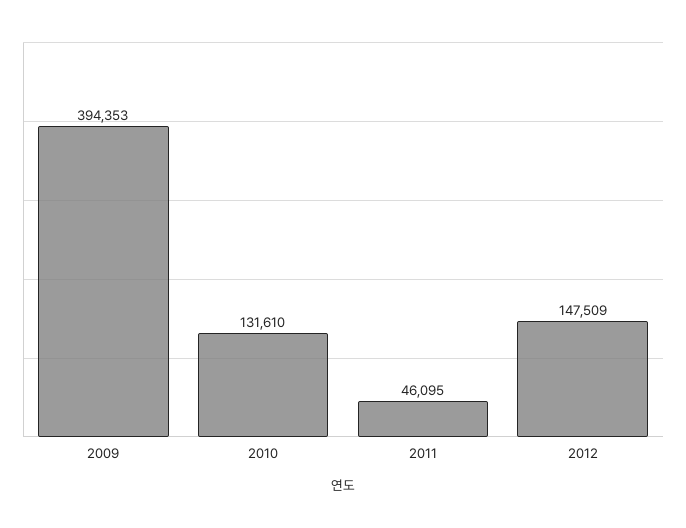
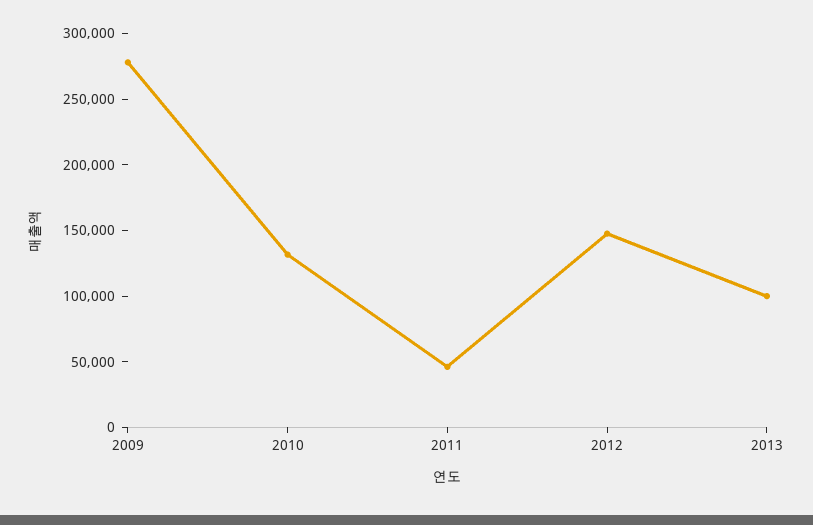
2009: 394353 -> 280000
2013: none -> 100000

